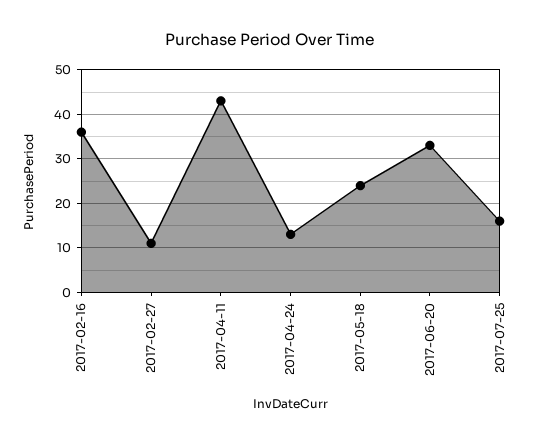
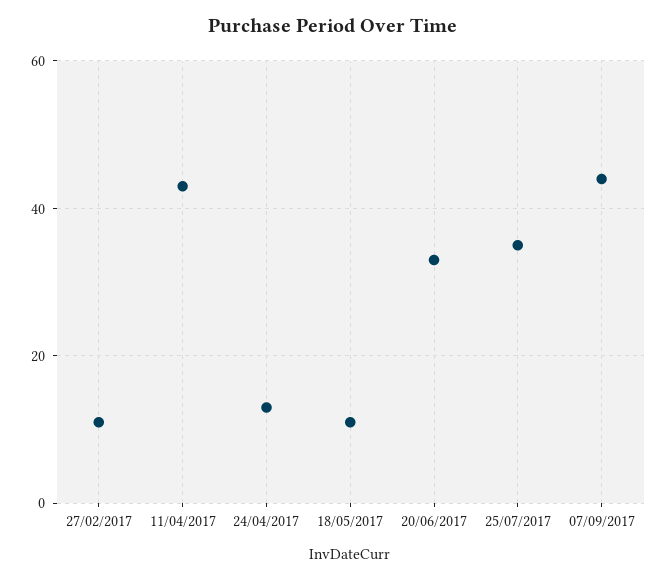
2017-02-16: 35 -> none
2017-05-18: 25 -> 10
2017-07-25: 15 -> 35
07/09/2017: none -> 45

